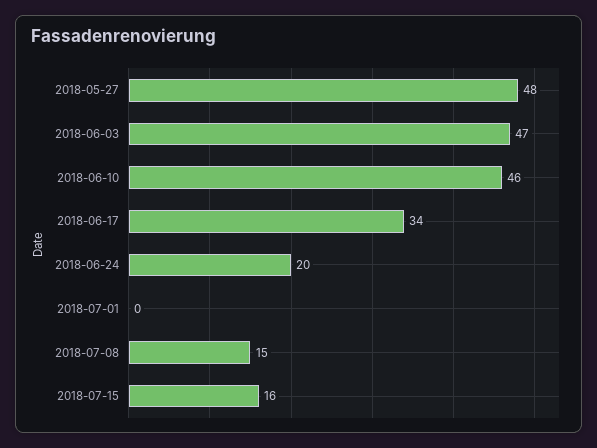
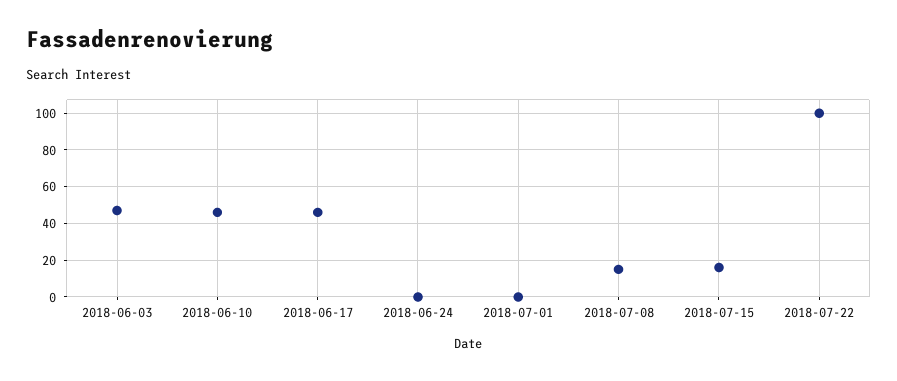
2018-05-27: 48 -> none
2018-06-17: 34 -> 45
2018-06-24: 20 -> 0
2018-07-22: none -> 100

